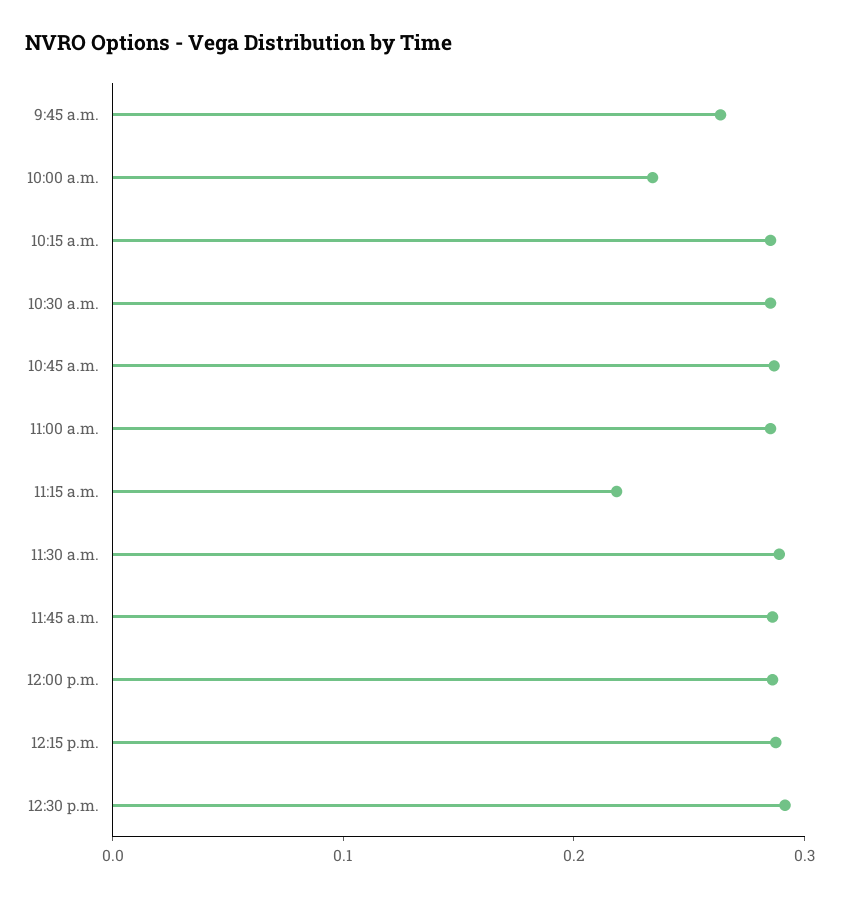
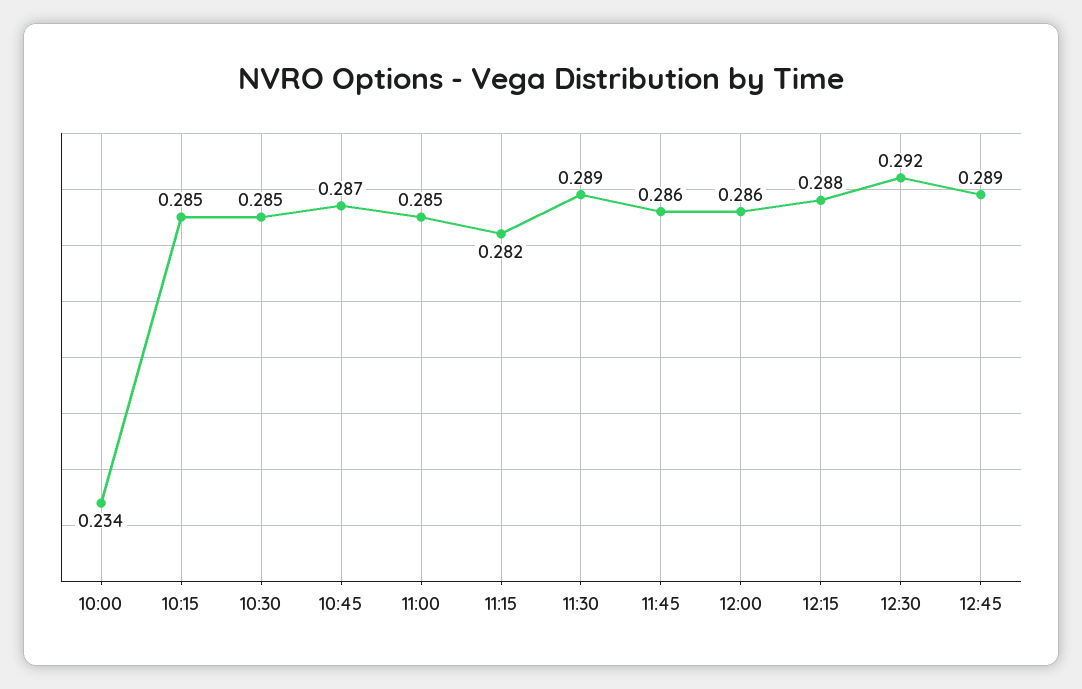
9:45 a.m.: 0.26 -> none
11:15 a.m.: 0.22 -> 0.282
12:45: none -> 0.289

